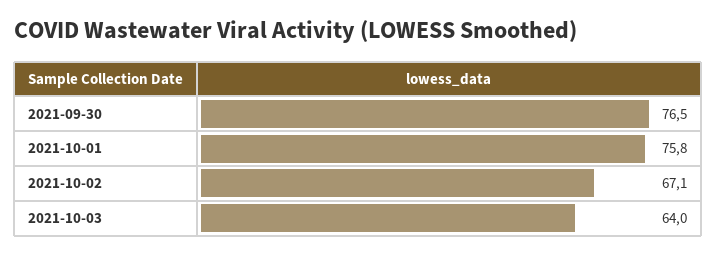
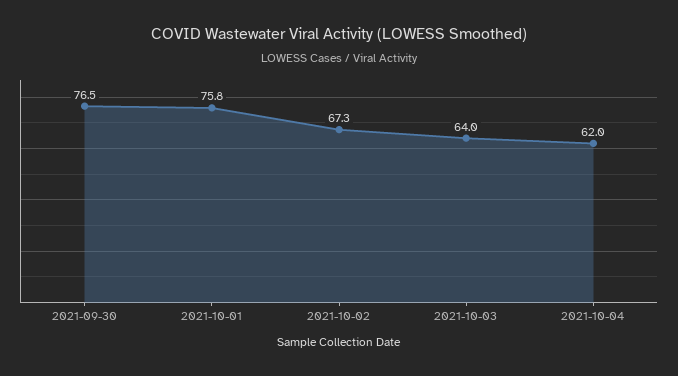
2021-10-02: 67.1 -> 67.3
2021-10-04: none -> 62

